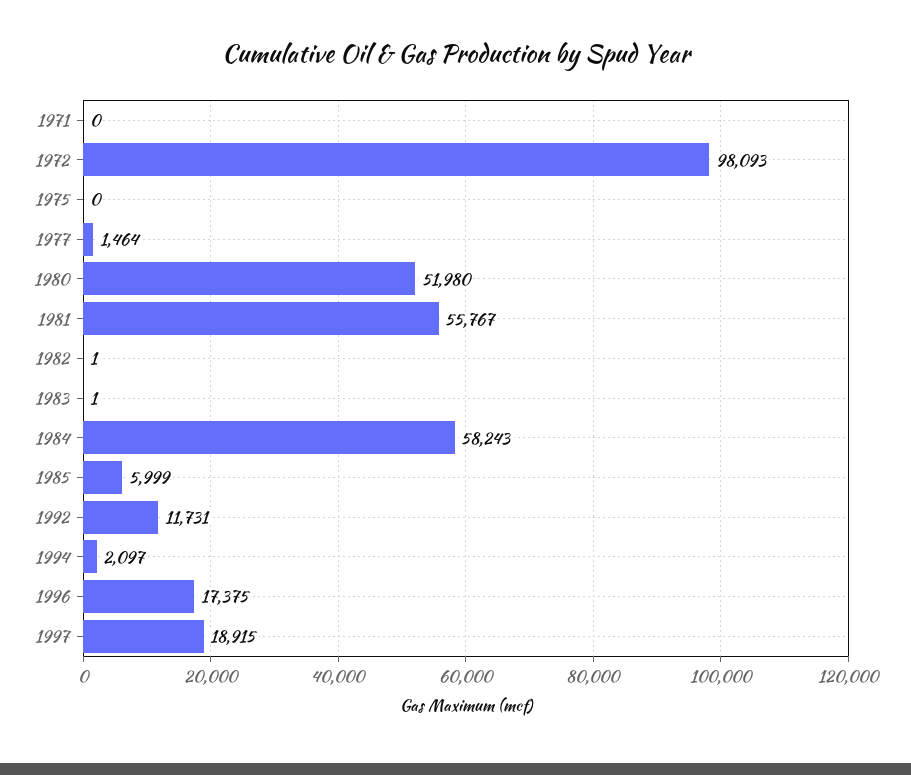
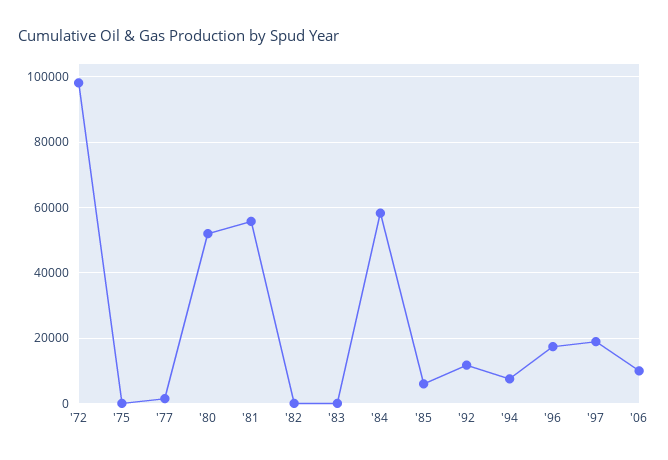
1971: 0 -> none
1994: 2097 -> 8000
'06: none -> 10000

